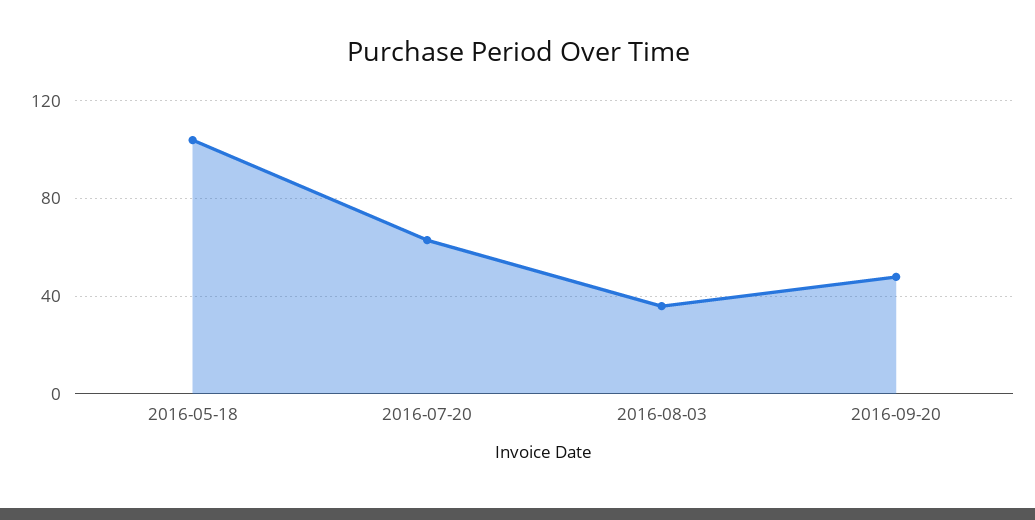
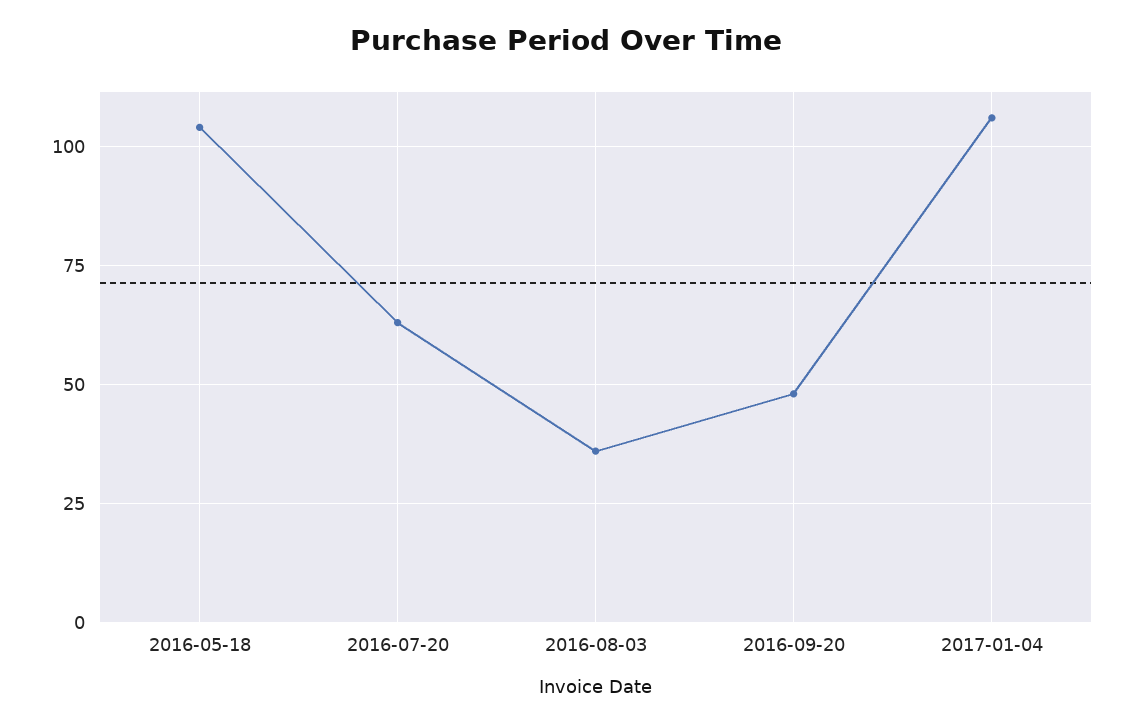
2017-01-04: none -> 105

